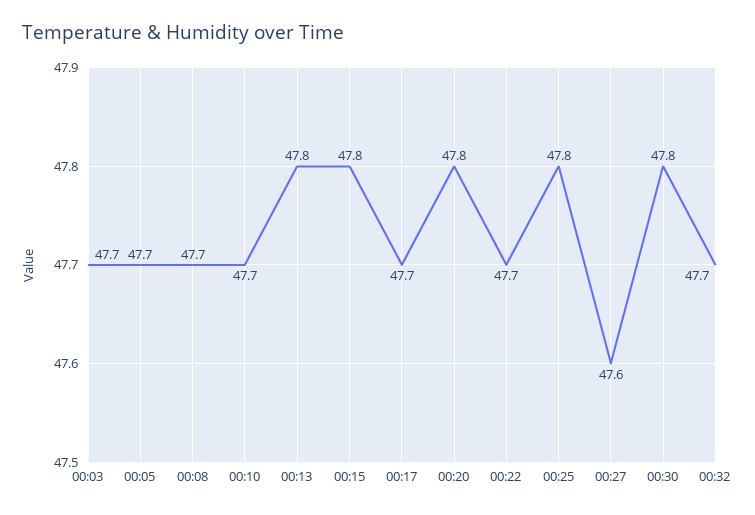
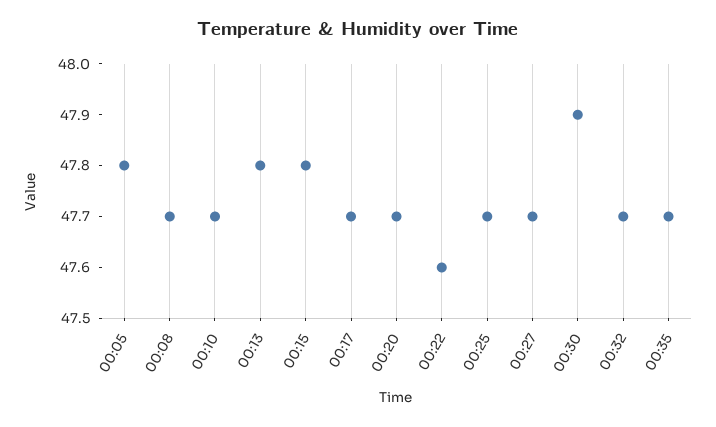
00:03: 47.7 -> none
00:05: 47.7 -> 47.8
00:20: 47.8 -> 47.7
00:22: 47.7 -> 47.6
00:25: 47.8 -> 47.7
00:27: 47.6 -> 47.7
00:30: 47.8 -> 47.9
00:35: none -> 47.7

